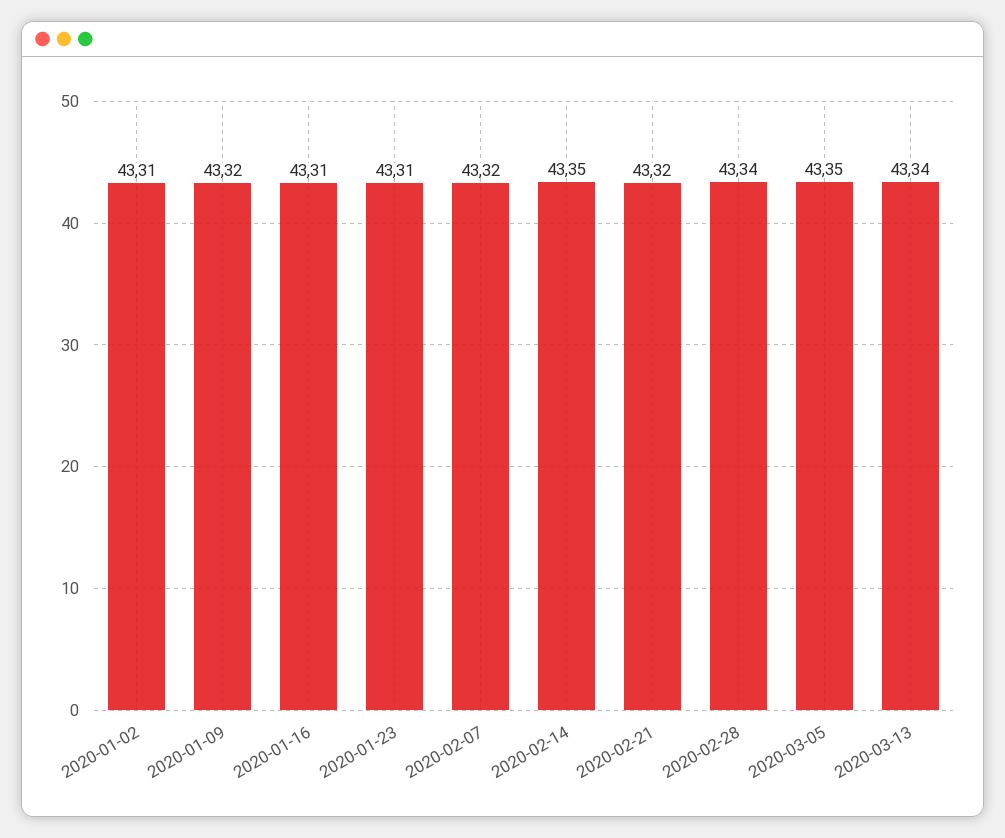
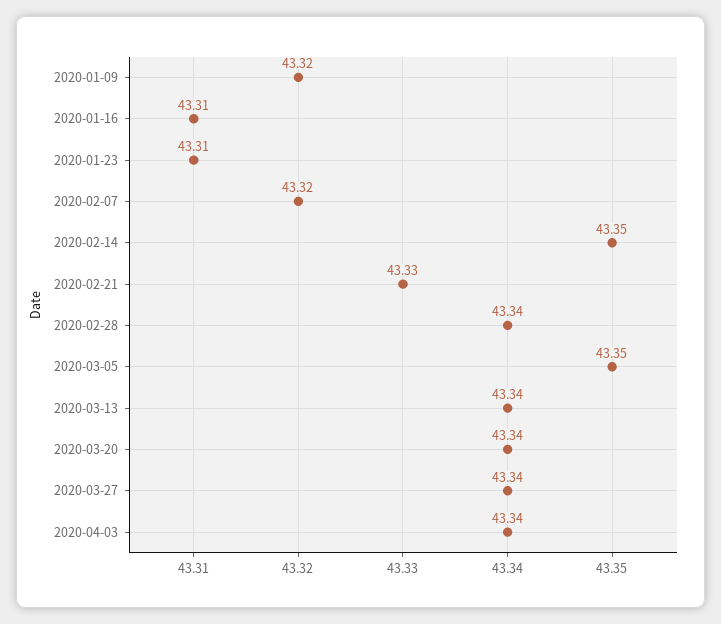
2020-01-02: 43.31 -> none
2020-02-21: 43.32 -> 43.33
2020-03-20: none -> 43.34
2020-03-27: none -> 43.34
2020-04-03: none -> 43.34

